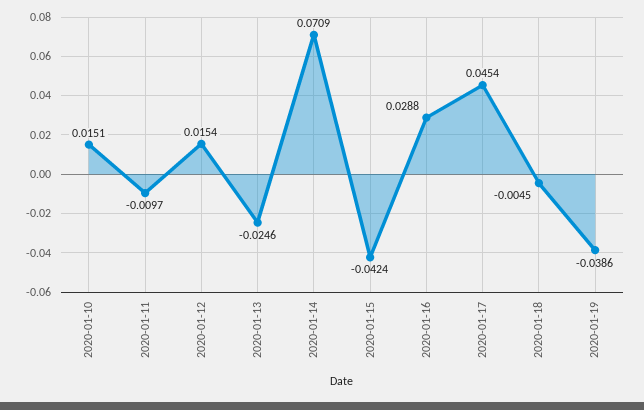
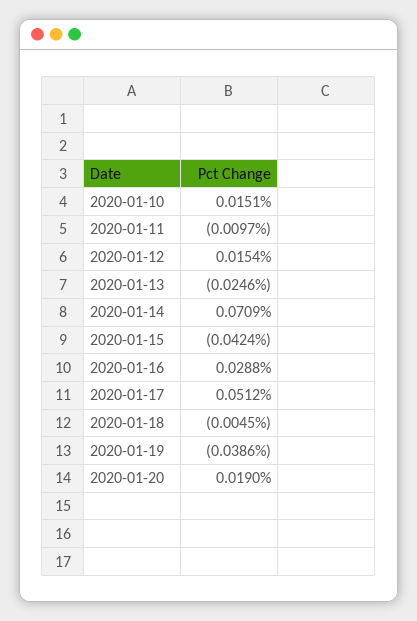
2020-01-17: 0.0454 -> 0.0512
2020-01-20: none -> 0.019

